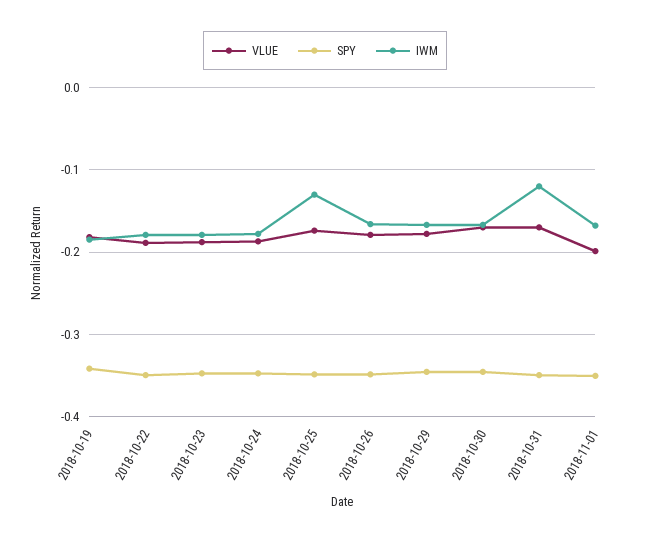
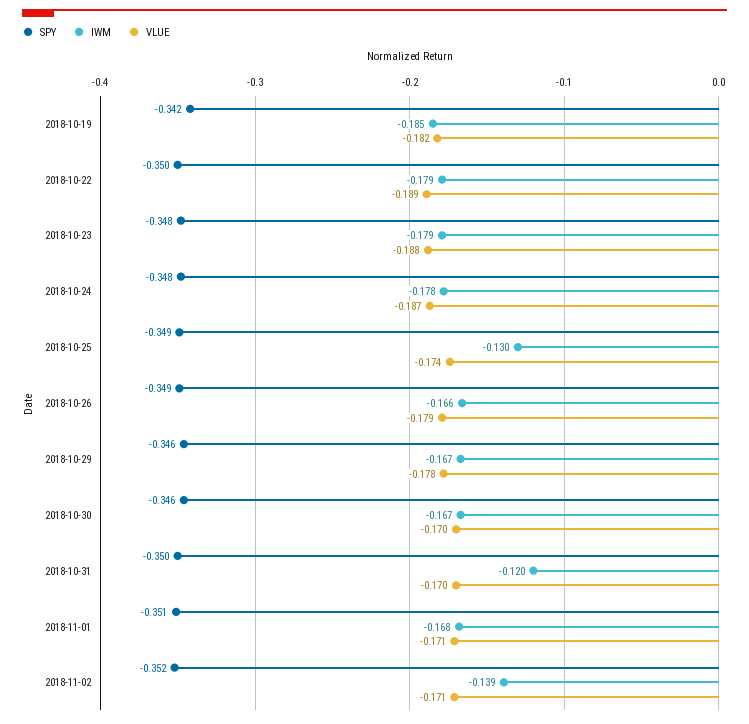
VLUE, 2018-11-01: -0.2 -> -0.171
SPY, 2018-11-02: none -> -0.352
IWM, 2018-11-02: none -> -0.139
VLUE, 2018-11-02: none -> -0.171

